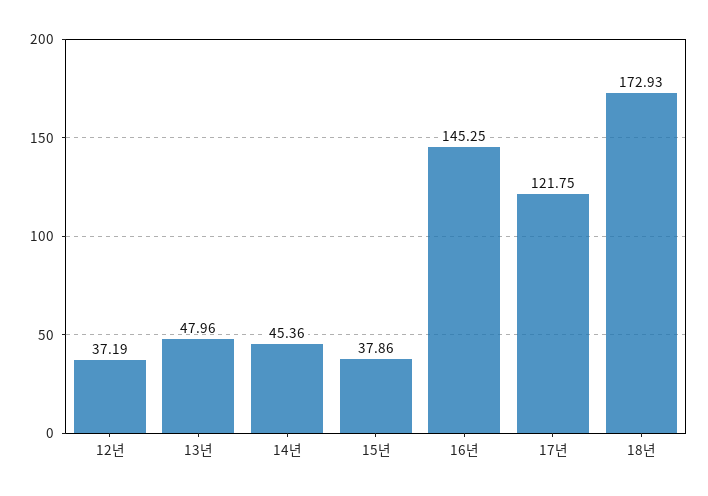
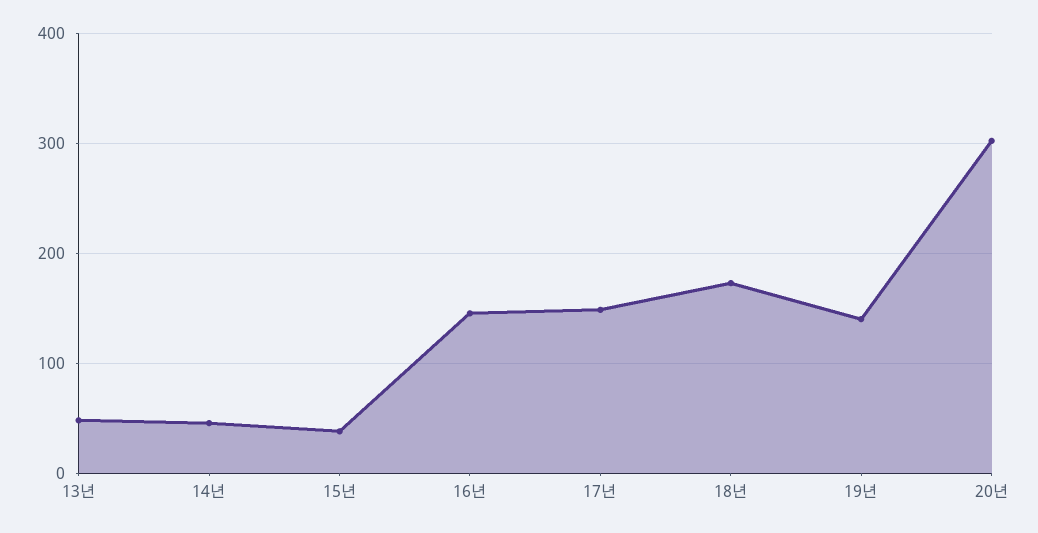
12년: 37.19 -> none
17년: 121.75 -> 150
19년: none -> 140
20년: none -> 300

